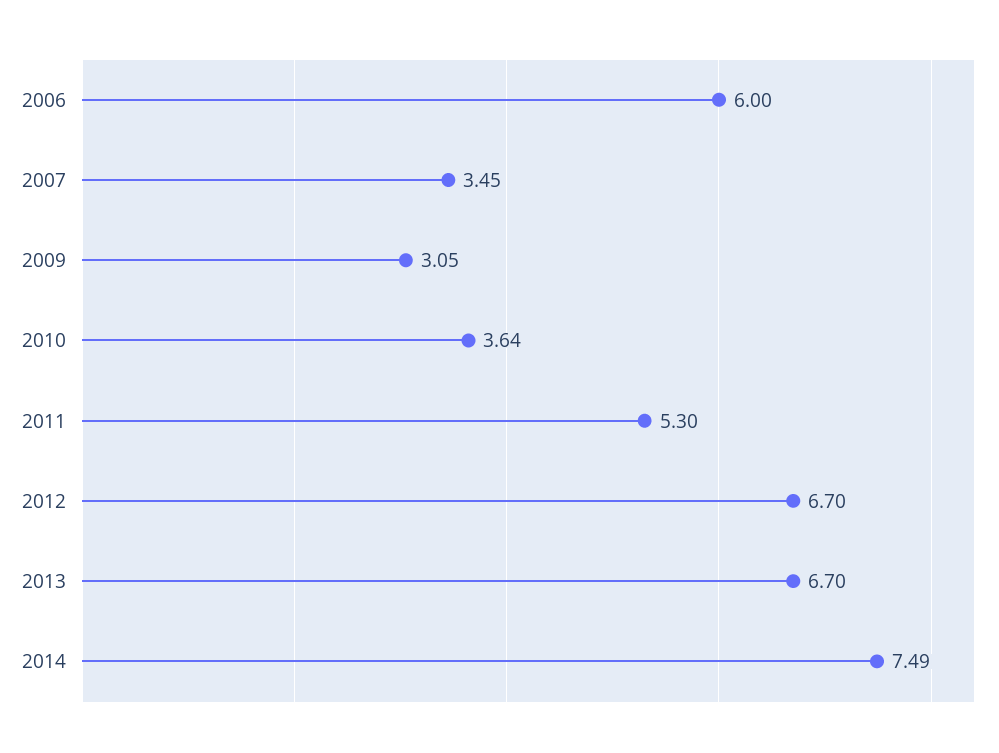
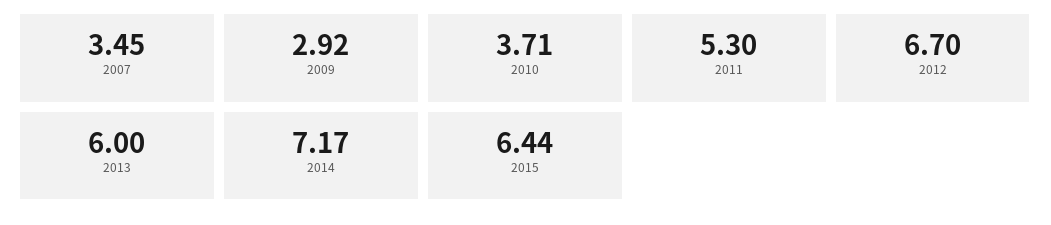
2006: 6 -> none
2009: 3.05 -> 2.92
2010: 3.64 -> 3.71
2013: 6.7 -> 6
2014: 7.49 -> 7.17
2015: none -> 6.44

